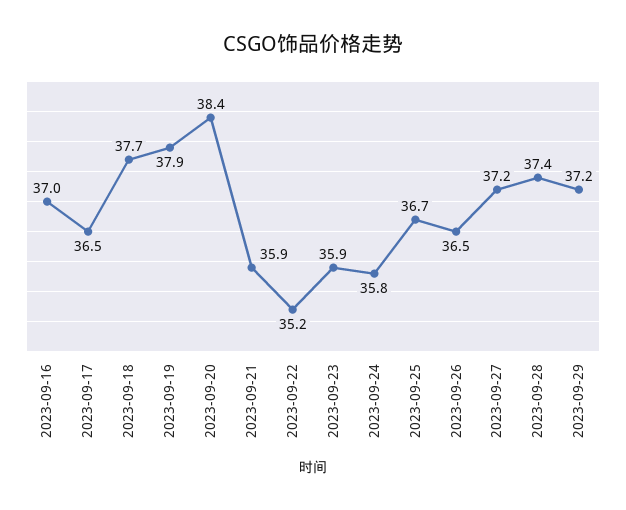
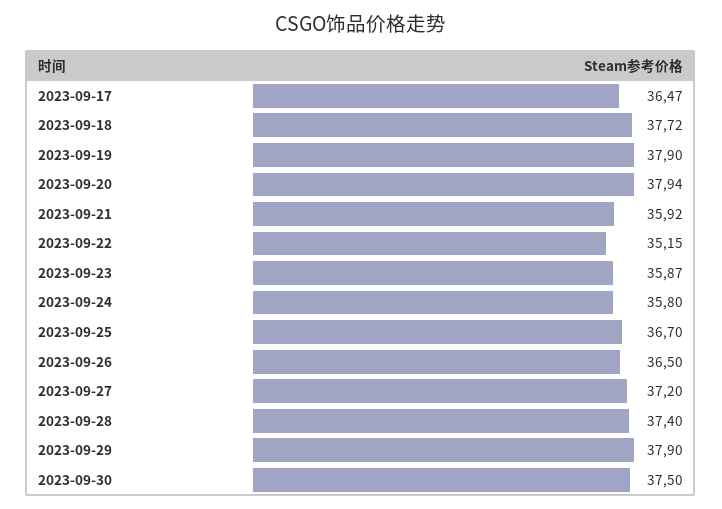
2023-09-16: 37 -> none
2023-09-20: 38.4 -> 37.94
2023-09-29: 37.2 -> 37.9
2023-09-30: none -> 37.5

